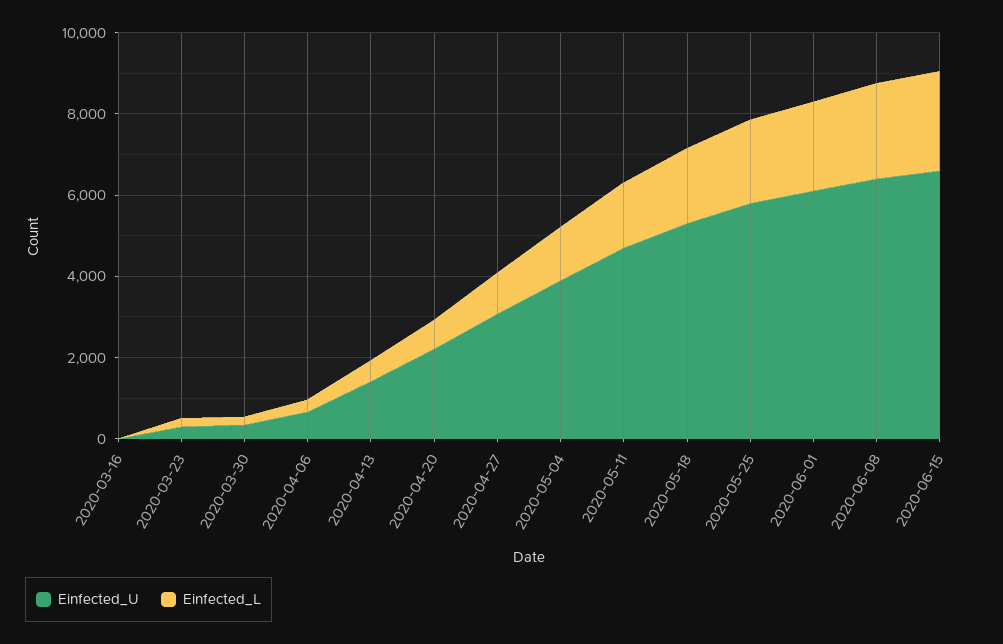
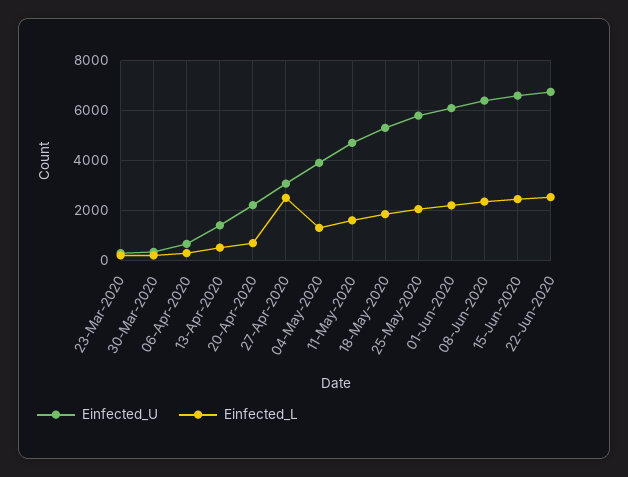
Einfected_U, 2020-03-16: 0 -> none
Einfected_L, 2020-03-16: 0 -> none
Einfected_L, 2020-04-27: 1000 -> 2500
Einfected_U, 22-Jun-2020: none -> 6750
Einfected_L, 22-Jun-2020: none -> 2500

